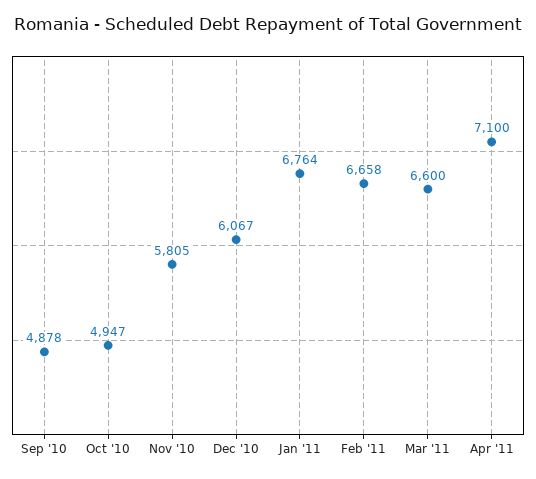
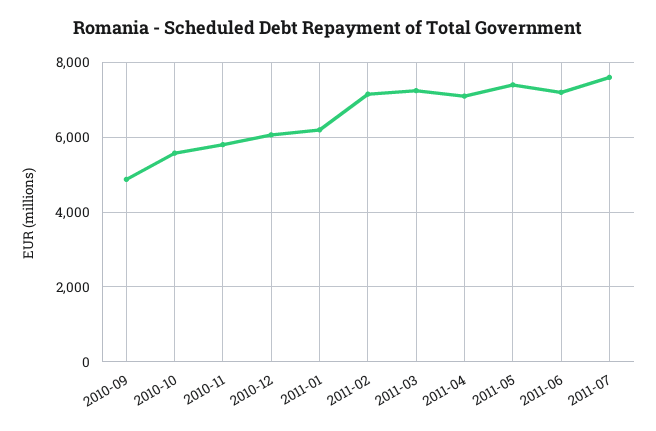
Oct '10: 4947 -> 5600
Jan '11: 6764 -> 6200
Feb '11: 6658 -> 7200
Mar '11: 6600 -> 7200
2011-05: none -> 7400
2011-06: none -> 7200
2011-07: none -> 7600

